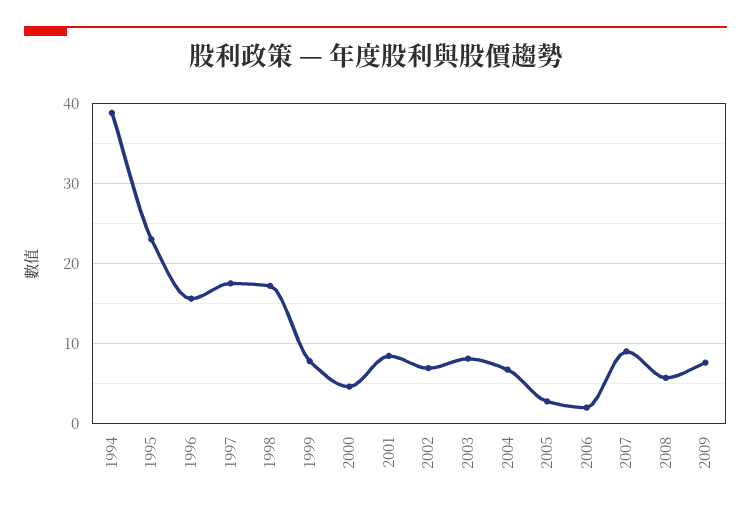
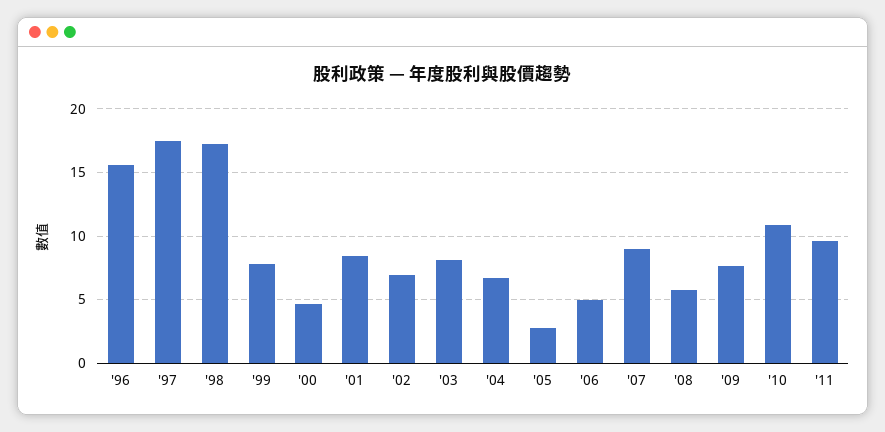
1994: 39 -> none
1995: 23 -> none
2006: 2 -> 5
'10: none -> 11
'11: none -> 9.5

